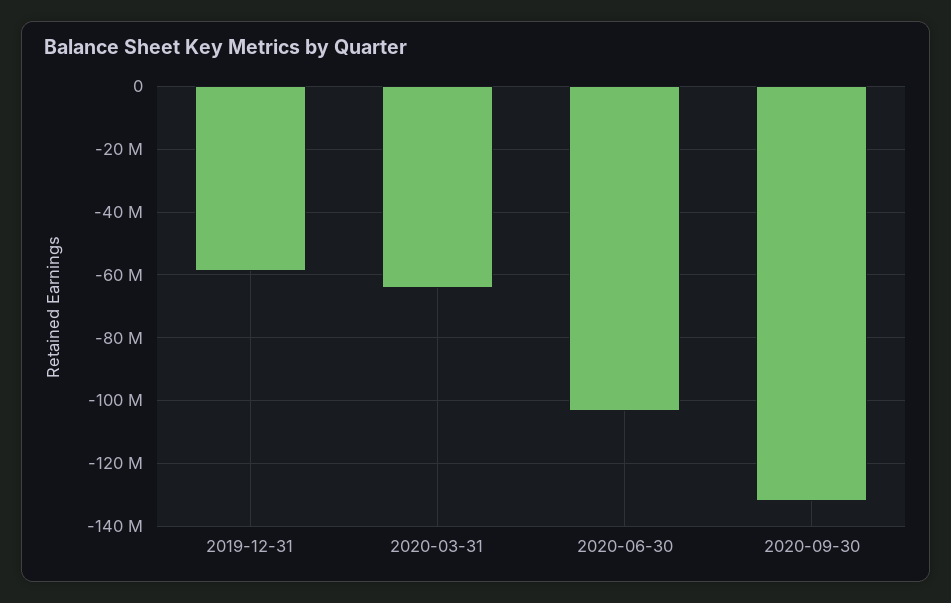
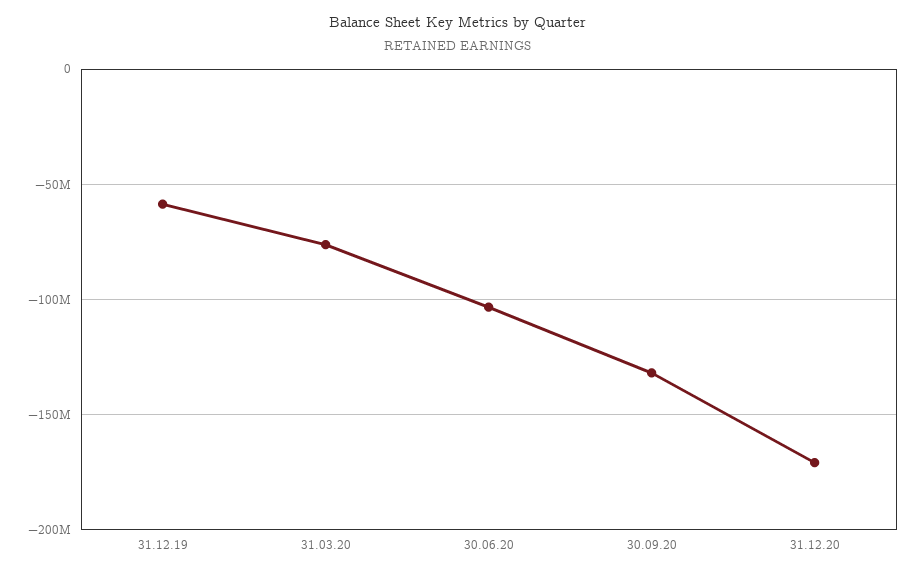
2020-03-31: -64000000 -> -75000000
31.12.20: none -> -170000000

